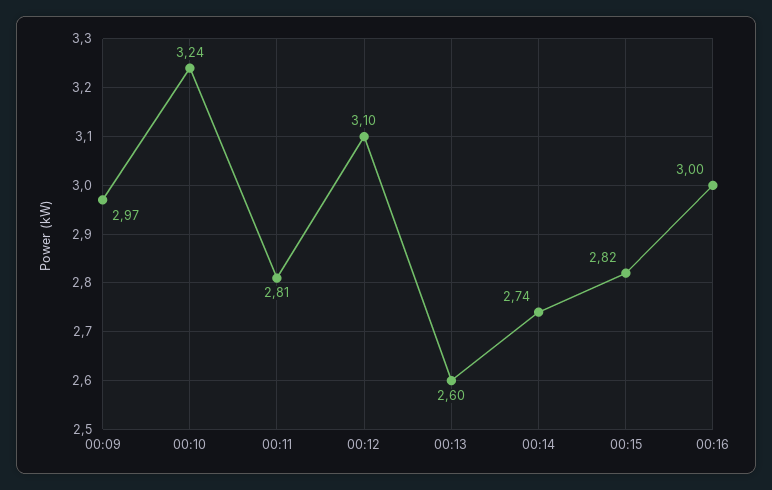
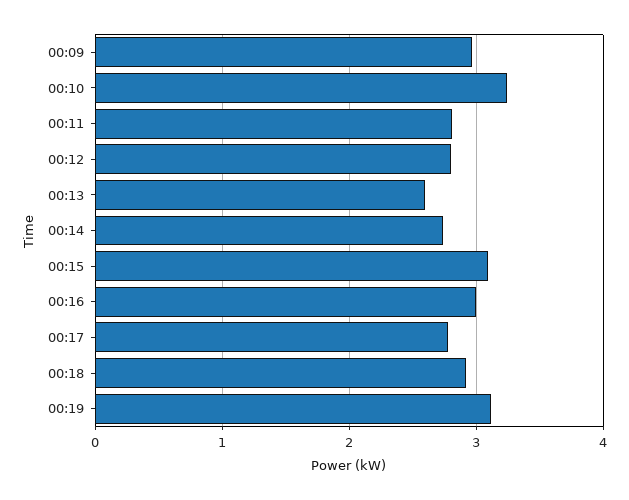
00:12: 3.1 -> 2.8
00:15: 2.82 -> 3.1
00:17: none -> 2.8
00:18: none -> 2.9
00:19: none -> 3.1

